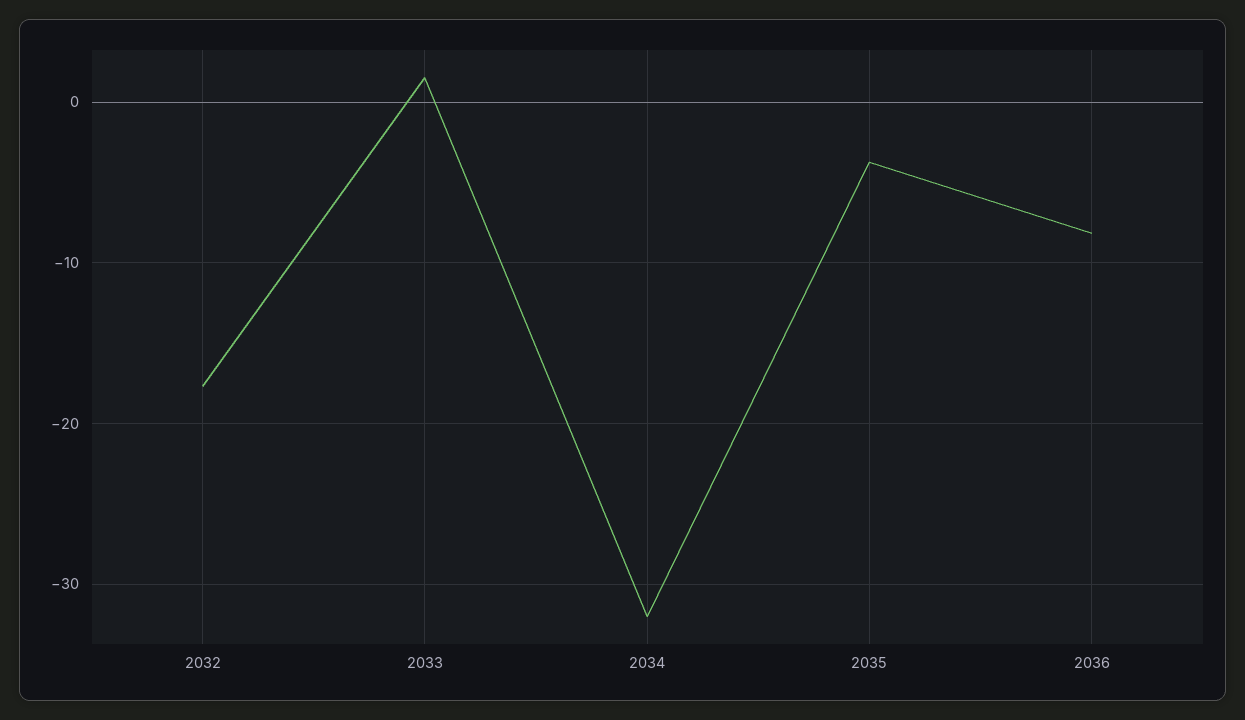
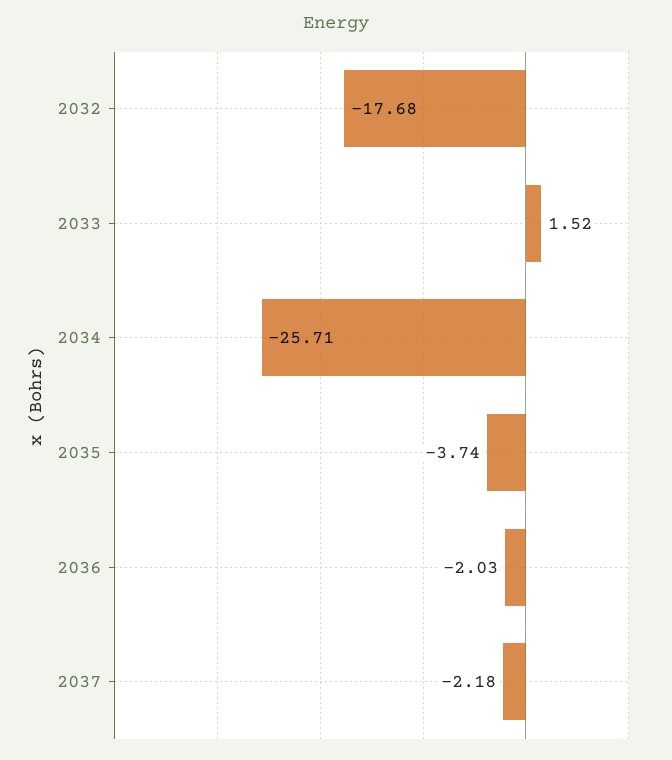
2034: -32 -> -25.71
2036: -8 -> -2.03
2037: none -> -2.18

